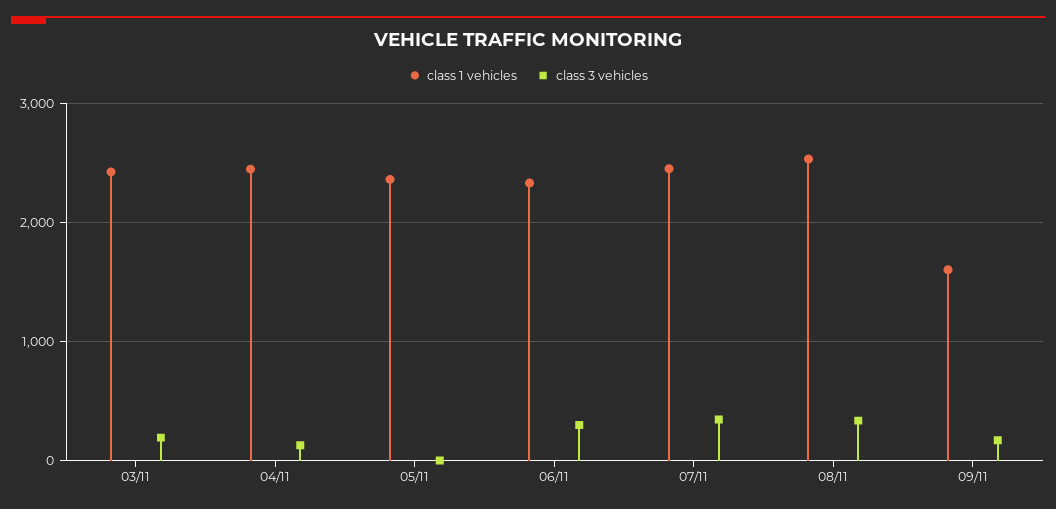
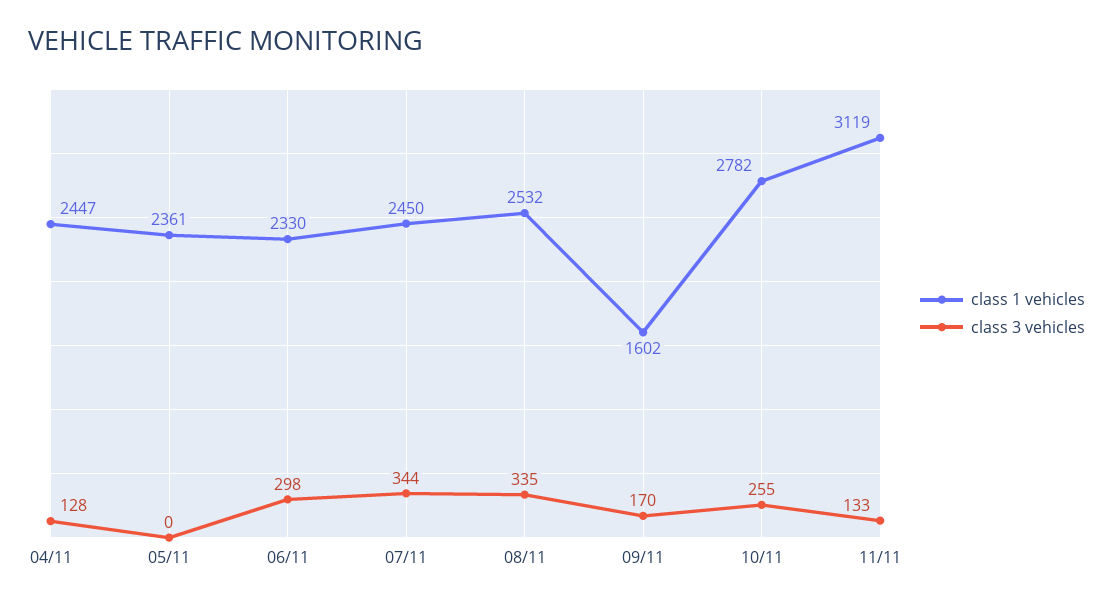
class 1 vehicles, 03/11: 2400 -> none
class 3 vehicles, 03/11: 200 -> none
class 1 vehicles, 10/11: none -> 2782
class 3 vehicles, 10/11: none -> 255
class 1 vehicles, 11/11: none -> 3119
class 3 vehicles, 11/11: none -> 133

